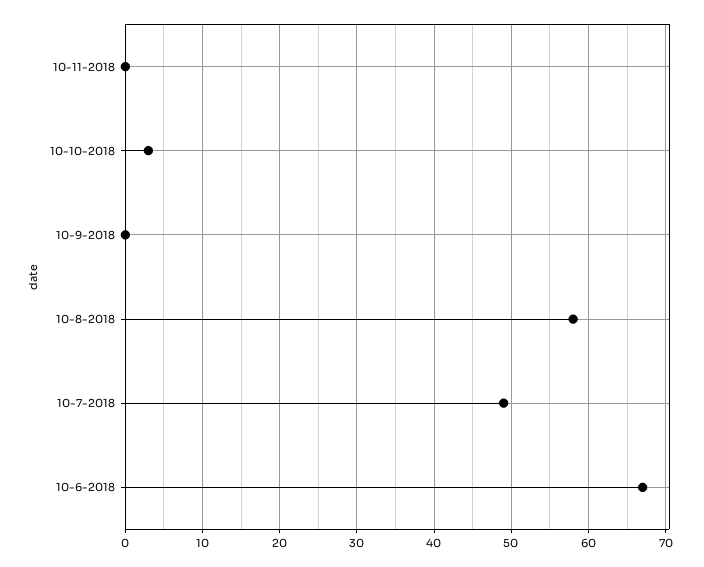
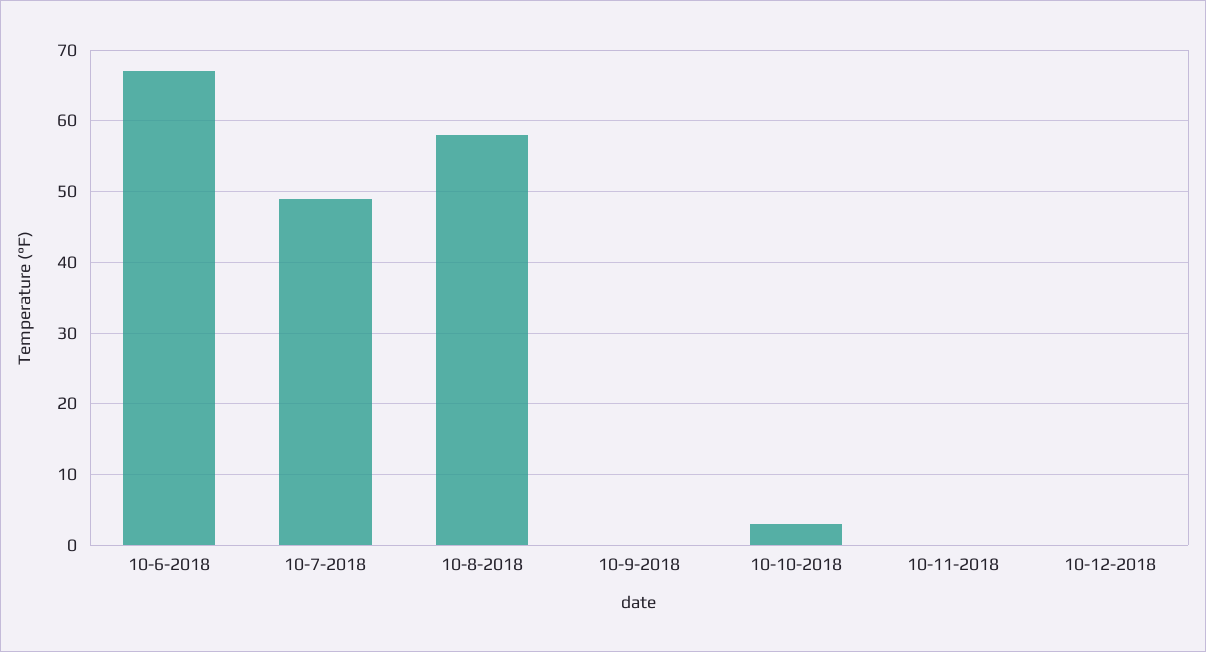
10-12-2018: none -> 0

